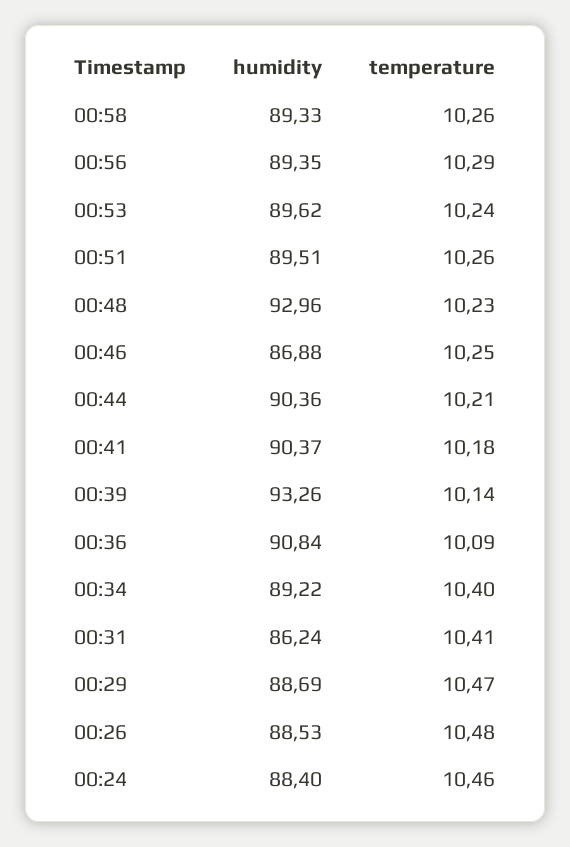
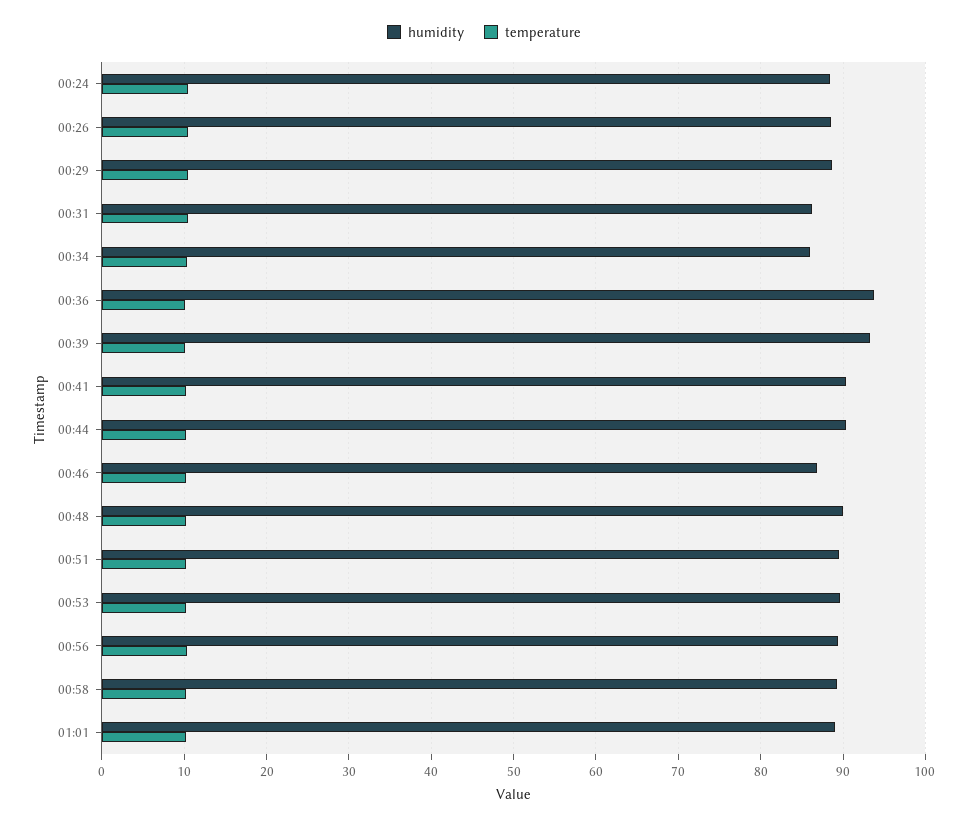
humidity, 00:48: 92.96 -> 90
humidity, 00:36: 90.84 -> 94
humidity, 00:34: 89.22 -> 86
humidity, 01:01: none -> 89
temperature, 01:01: none -> 10

